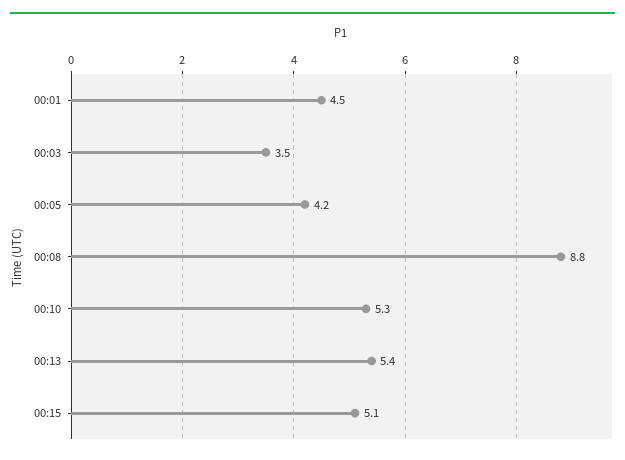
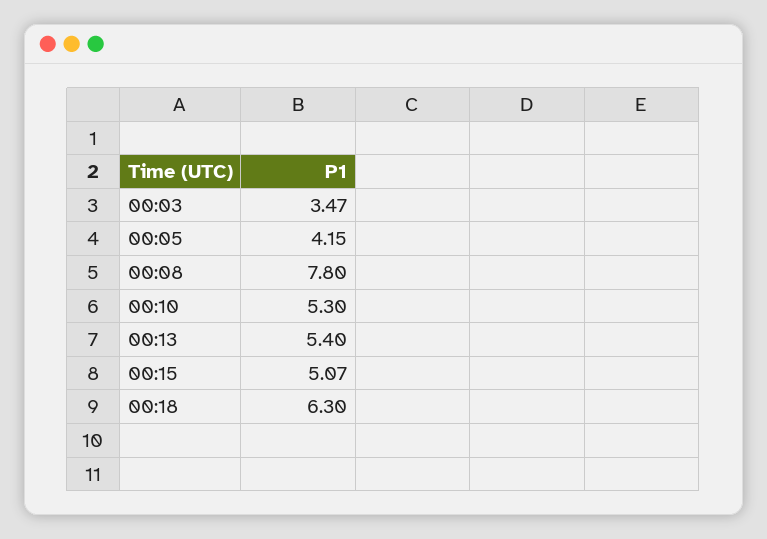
00:01: 4.5 -> none
00:08: 8.8 -> 7.8
00:18: none -> 6.3

